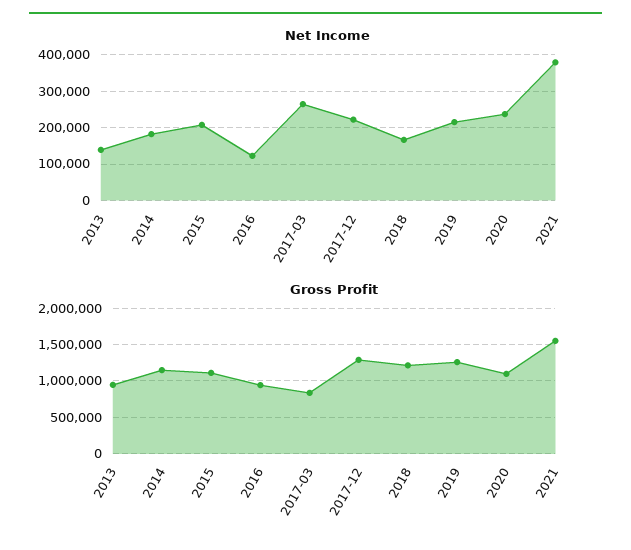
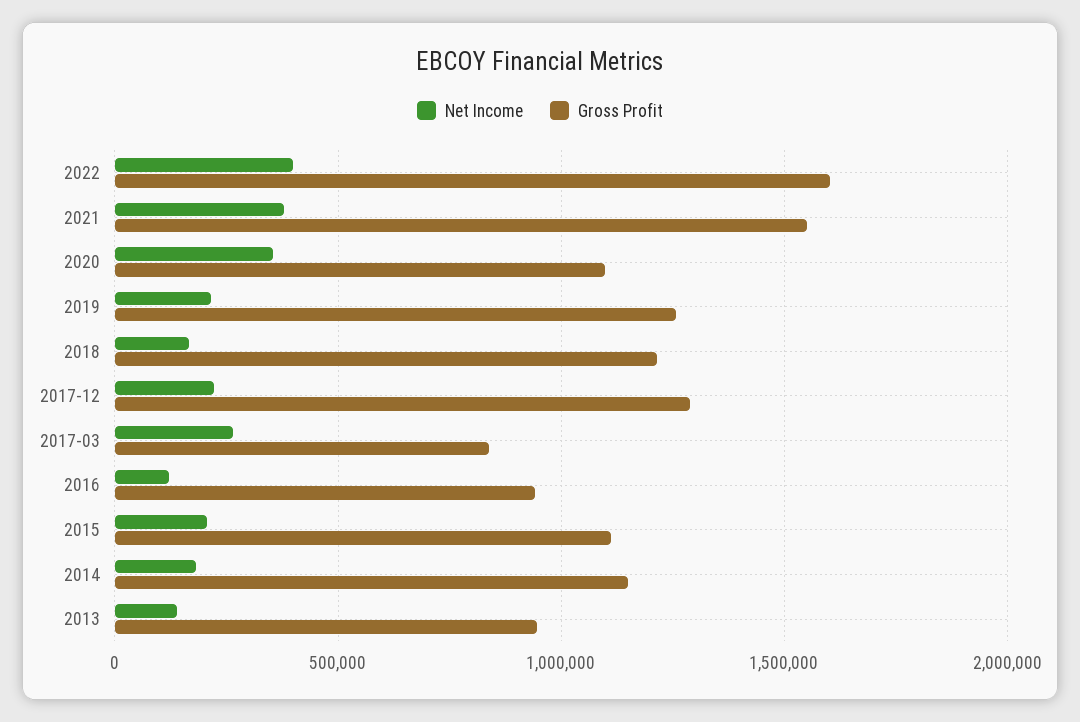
Net Income, 2020: 240000 -> 350000
Net Income, 2022: none -> 400000
Gross Profit, 2022: none -> 1600000

